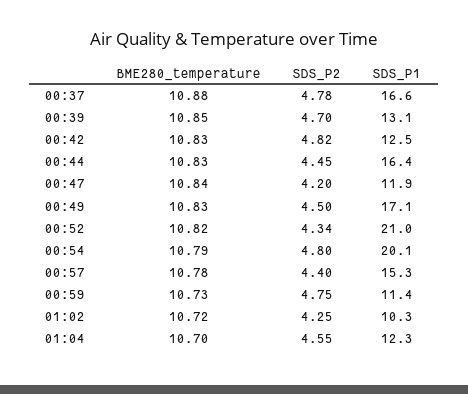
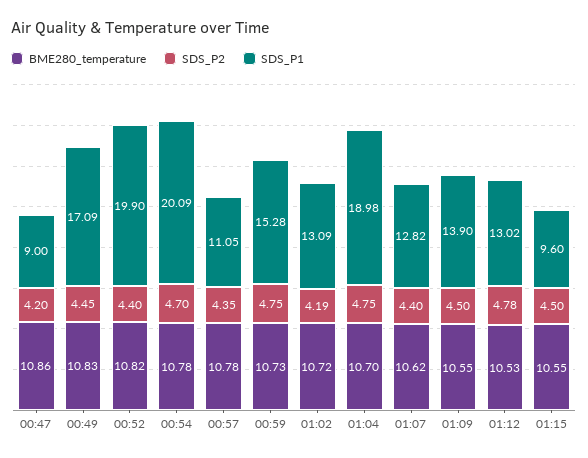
BME280_temperature, 00:37: 10.88 -> none
SDS_P2, 00:37: 4.78 -> none
SDS_P1, 00:37: 16.6 -> none
BME280_temperature, 00:39: 10.85 -> none
SDS_P2, 00:39: 4.7 -> none
SDS_P1, 00:39: 13.1 -> none
BME280_temperature, 00:42: 10.83 -> none
SDS_P2, 00:42: 4.82 -> none
SDS_P1, 00:42: 12.5 -> none
BME280_temperature, 00:44: 10.83 -> none
SDS_P2, 00:44: 4.45 -> none
SDS_P1, 00:44: 16.4 -> none
BME280_temperature, 00:47: 10.84 -> 10.86
SDS_P1, 00:47: 11.9 -> 9
SDS_P2, 00:49: 4.5 -> 4.45
SDS_P2, 00:52: 4.34 -> 4.4
SDS_P1, 00:52: 21 -> 19.9
BME280_temperature, 00:54: 10.79 -> 10.78
SDS_P2, 00:54: 4.8 -> 4.7
SDS_P2, 00:57: 4.4 -> 4.35
SDS_P1, 00:57: 15.3 -> 11.05
SDS_P1, 00:59: 11.4 -> 15.28
SDS_P2, 01:02: 4.25 -> 4.19
SDS_P1, 01:02: 10.3 -> 13.09
SDS_P2, 01:04: 4.55 -> 4.75
SDS_P1, 01:04: 12.3 -> 18.98
BME280_temperature, 01:07: none -> 10.62
SDS_P2, 01:07: none -> 4.4
SDS_P1, 01:07: none -> 12.82
BME280_temperature, 01:09: none -> 10.55
SDS_P2, 01:09: none -> 4.5
SDS_P1, 01:09: none -> 13.9
BME280_temperature, 01:12: none -> 10.53
SDS_P2, 01:12: none -> 4.78
SDS_P1, 01:12: none -> 13.02
BME280_temperature, 01:15: none -> 10.55
SDS_P2, 01:15: none -> 4.5
SDS_P1, 01:15: none -> 9.6

